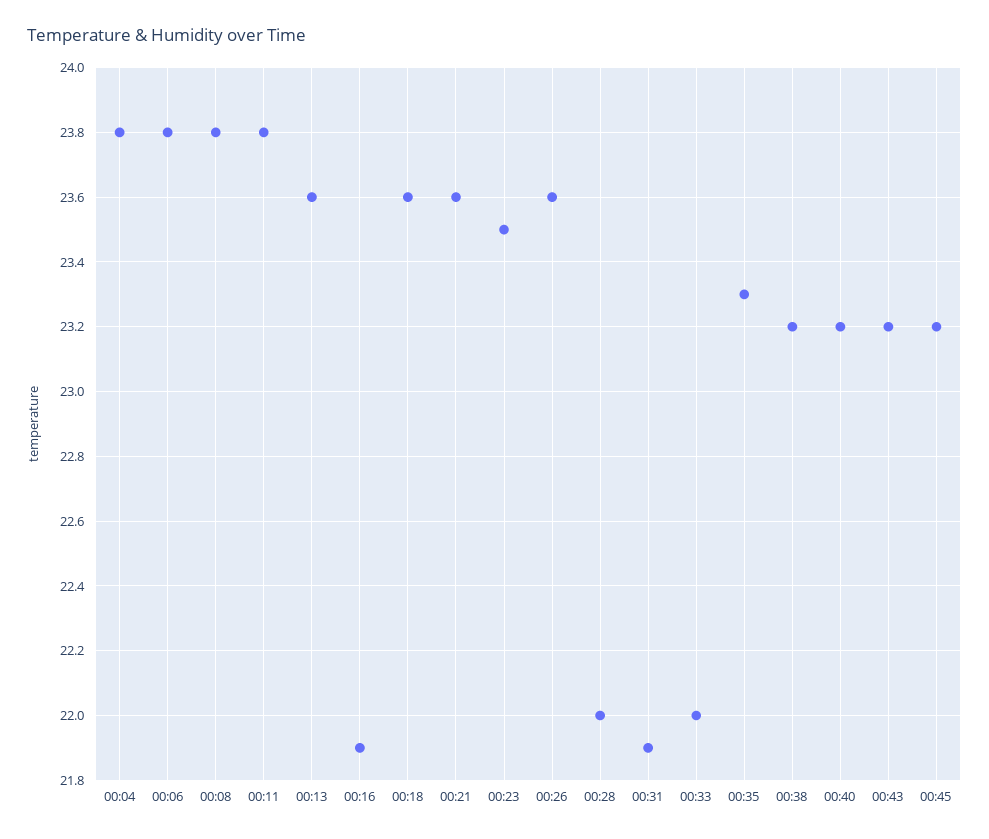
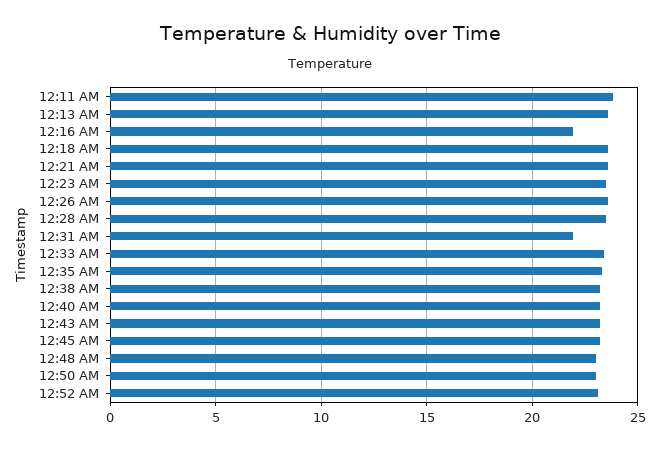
00:04: 23.8 -> none
00:06: 23.8 -> none
00:08: 23.8 -> none
00:28: 22 -> 23.5
00:33: 22 -> 23.5
12:48 AM: none -> 23
12:50 AM: none -> 23
12:52 AM: none -> 23

